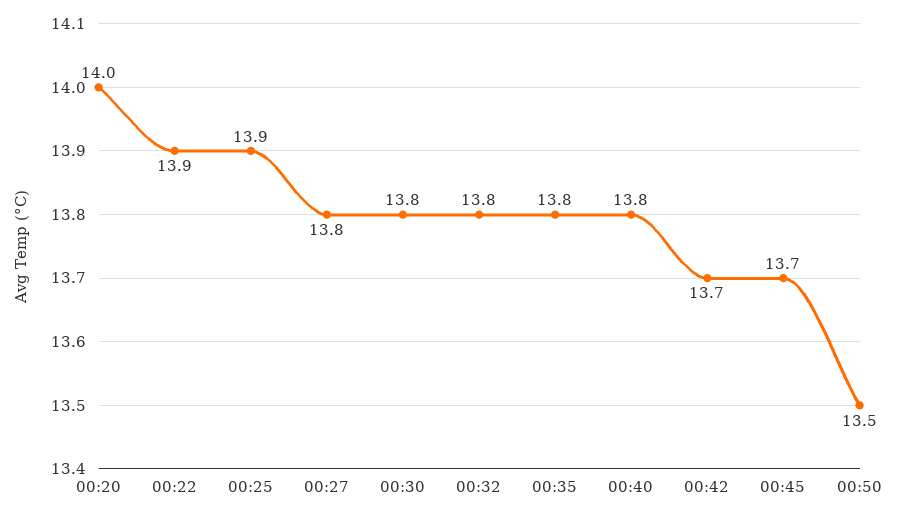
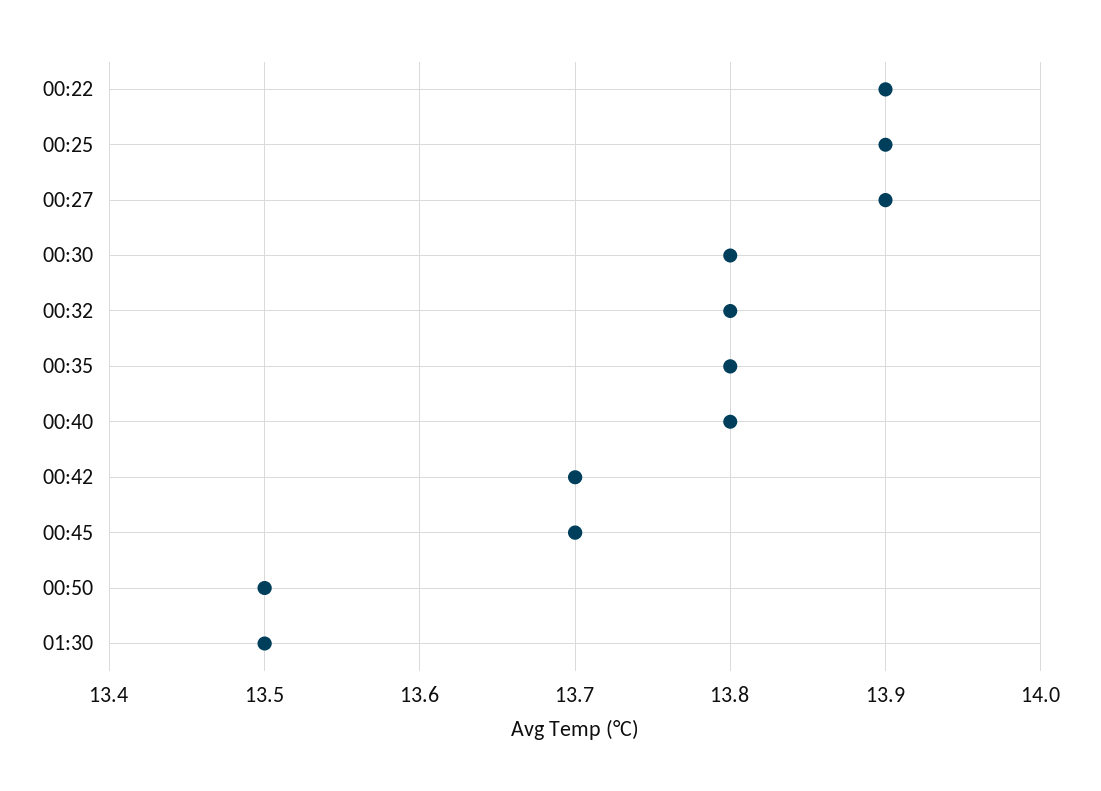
00:20: 14 -> none
00:27: 13.8 -> 13.9
01:30: none -> 13.5

